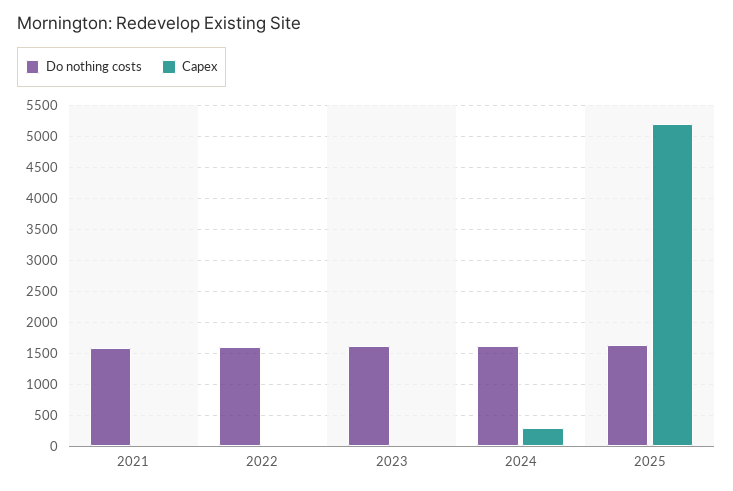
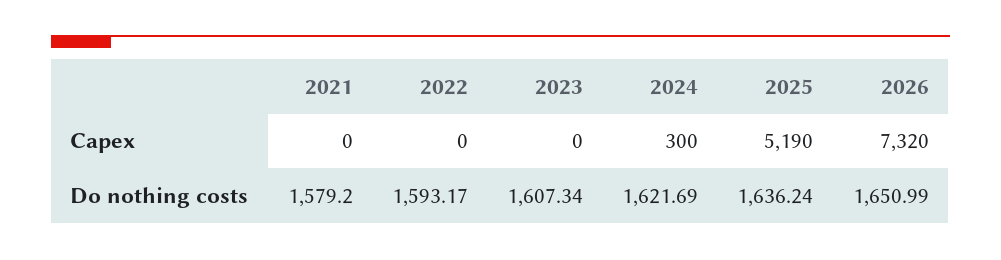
Capex, 2026: none -> 7320
Do nothing costs, 2026: none -> 1650.99

